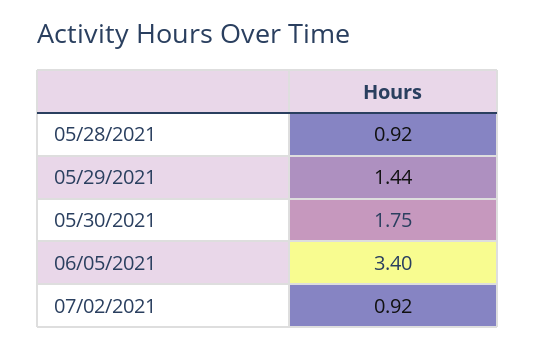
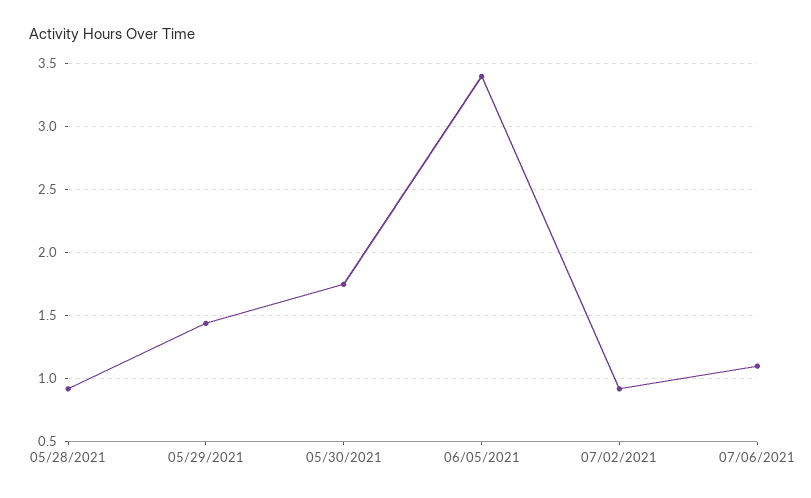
07/06/2021: none -> 1.1

